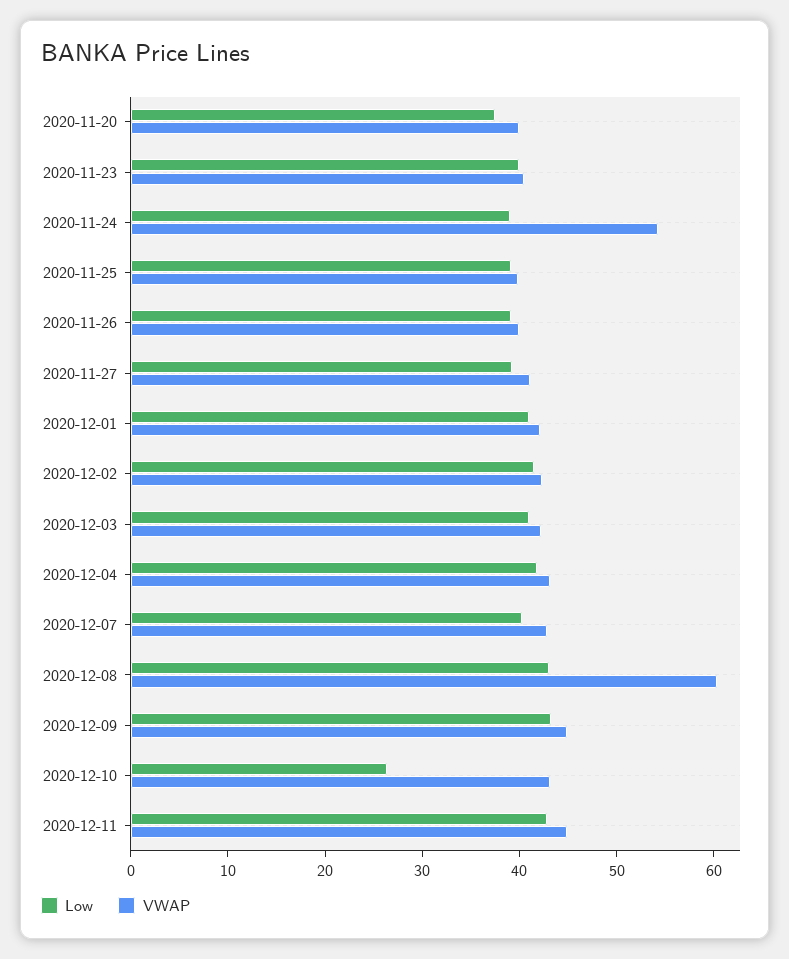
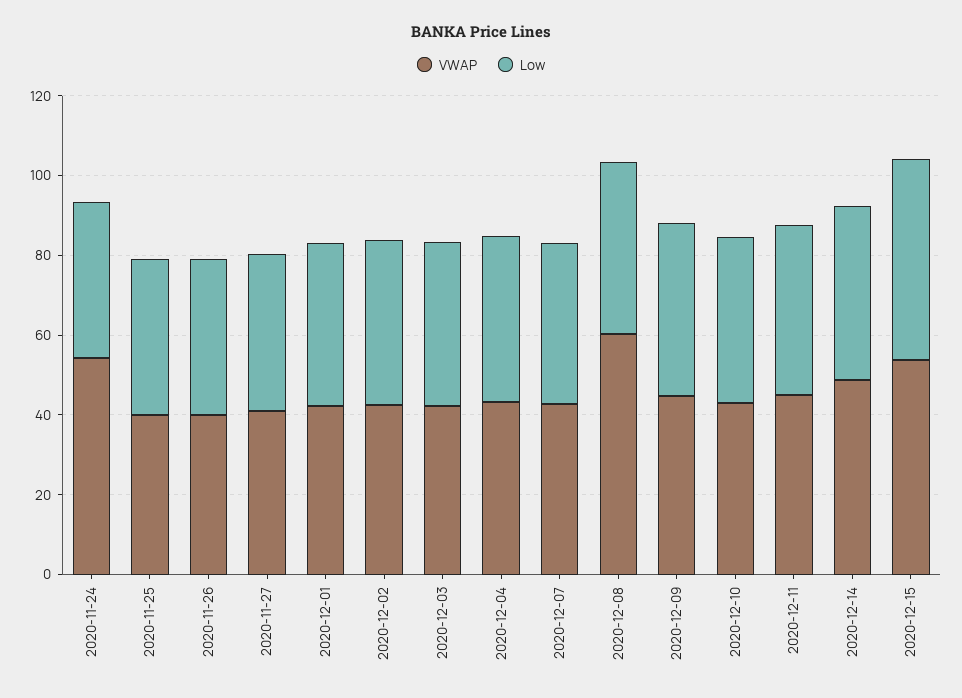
Low, 2020-11-20: 38 -> none
VWAP, 2020-11-20: 40 -> none
Low, 2020-11-23: 40 -> none
VWAP, 2020-11-23: 40 -> none
Low, 2020-12-10: 26 -> 40
VWAP, 2020-12-14: none -> 50
Low, 2020-12-14: none -> 45
VWAP, 2020-12-15: none -> 55
Low, 2020-12-15: none -> 50

